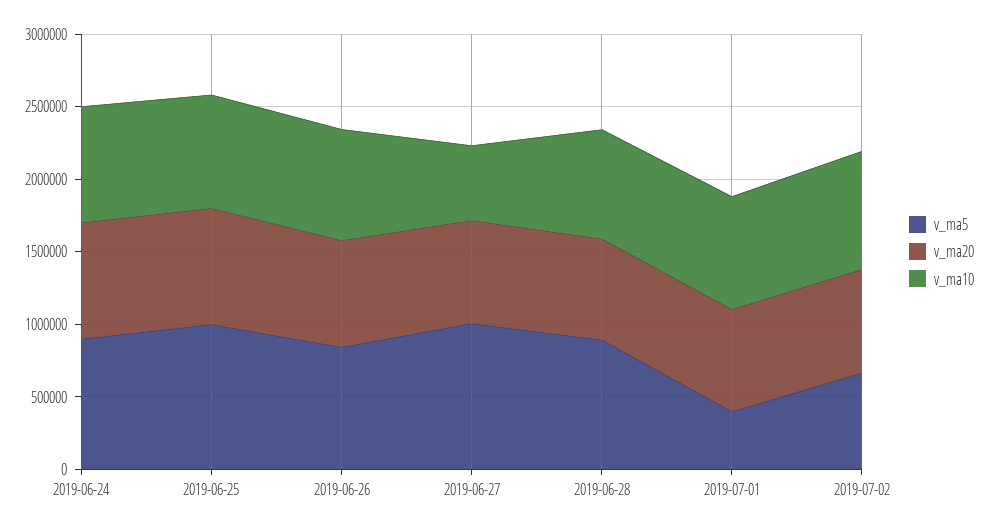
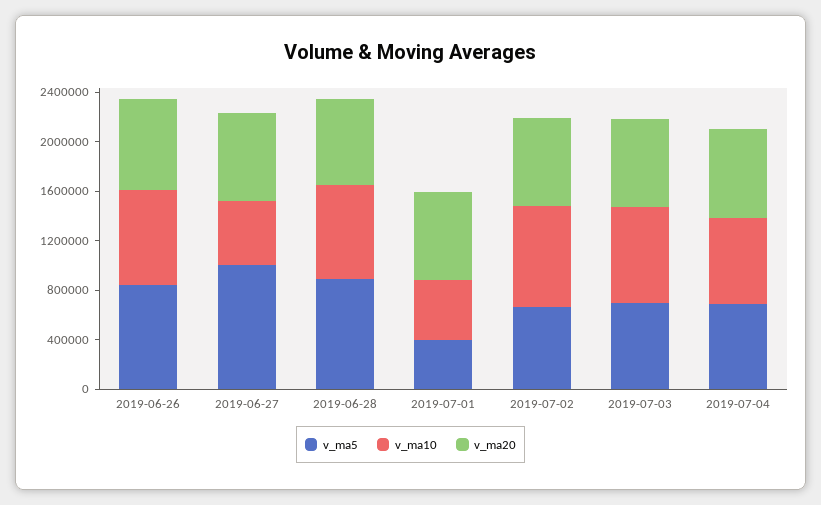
v_ma5, 2019-06-24: 900000 -> none
v_ma20, 2019-06-24: 800000 -> none
v_ma10, 2019-06-24: 800000 -> none
v_ma5, 2019-06-25: 1000000 -> none
v_ma20, 2019-06-25: 800000 -> none
v_ma10, 2019-06-25: 800000 -> none
v_ma10, 2019-07-01: 800000 -> 500000
v_ma5, 2019-07-03: none -> 700000
v_ma10, 2019-07-03: none -> 800000
v_ma20, 2019-07-03: none -> 700000
v_ma5, 2019-07-04: none -> 700000
v_ma10, 2019-07-04: none -> 700000
v_ma20, 2019-07-04: none -> 700000

